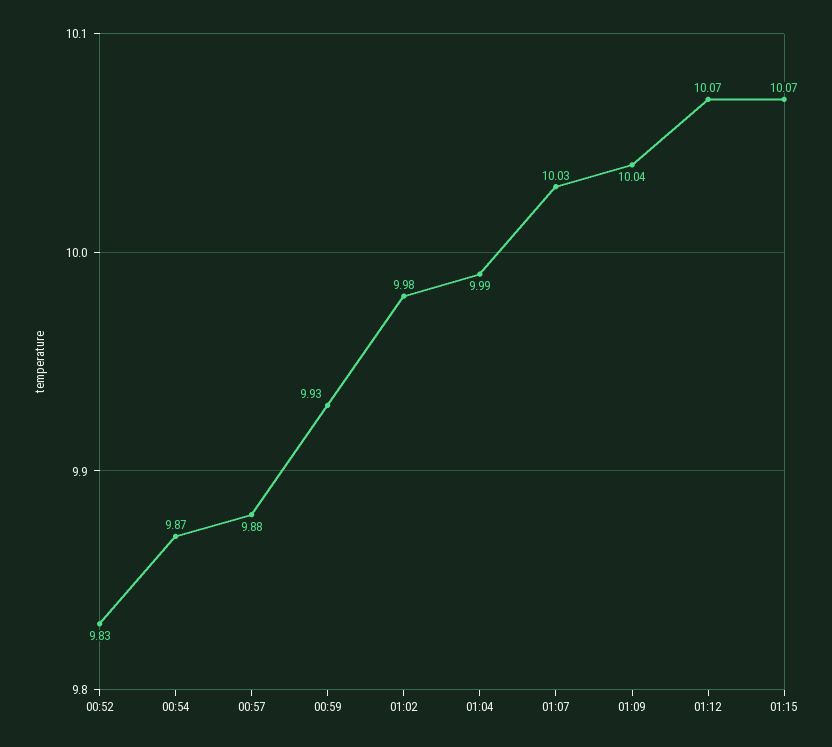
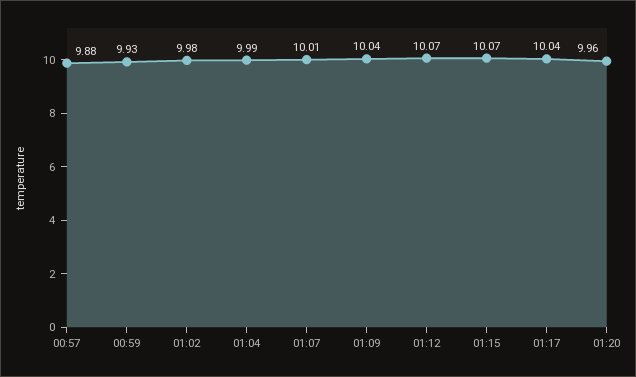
00:52: 9.83 -> none
00:54: 9.87 -> none
01:07: 10.03 -> 10.01
01:17: none -> 10.04
01:20: none -> 9.96

